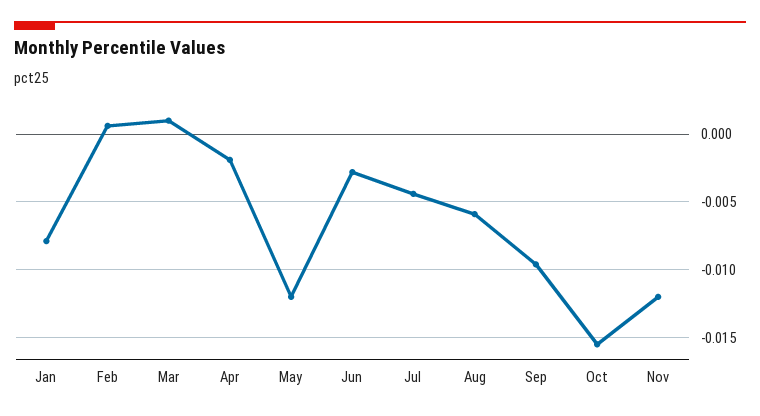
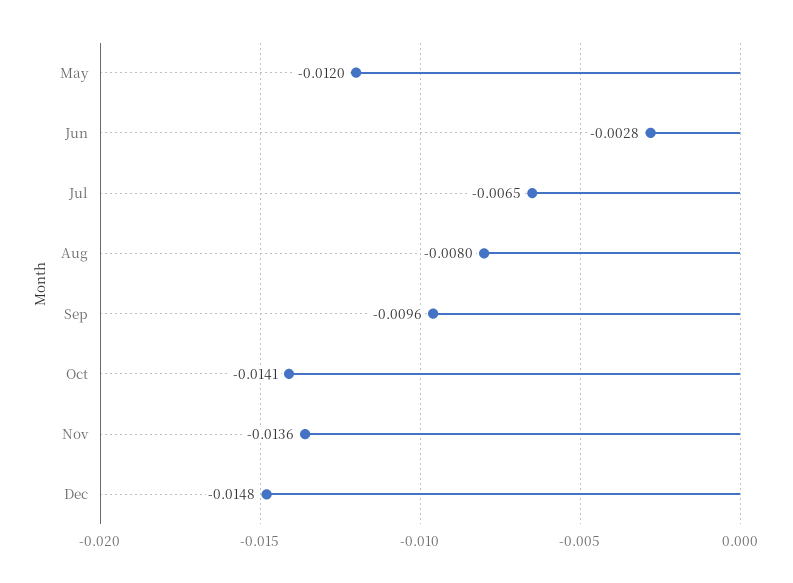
Jan: -0.008 -> none
Feb: 0.0005 -> none
Mar: 0.001 -> none
Apr: -0.002 -> none
Jul: -0.0045 -> -0.0065
Aug: -0.006 -> -0.008
Oct: -0.0155 -> -0.0141
Nov: -0.012 -> -0.0136
Dec: none -> -0.0148

